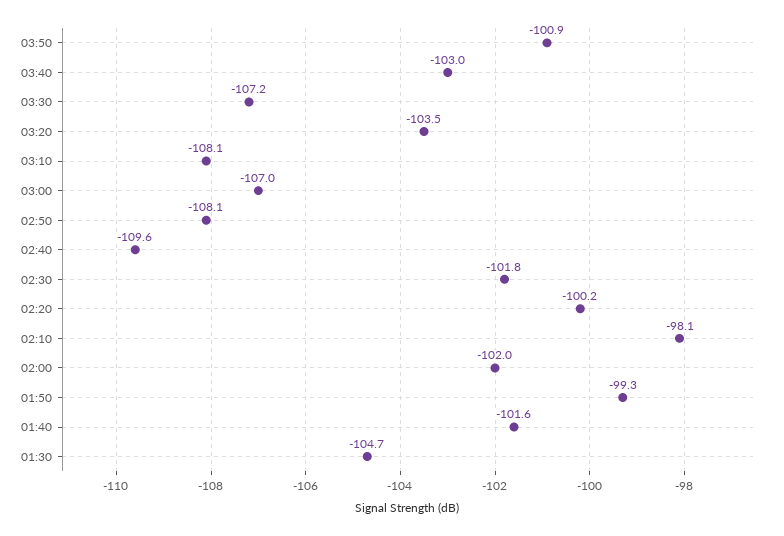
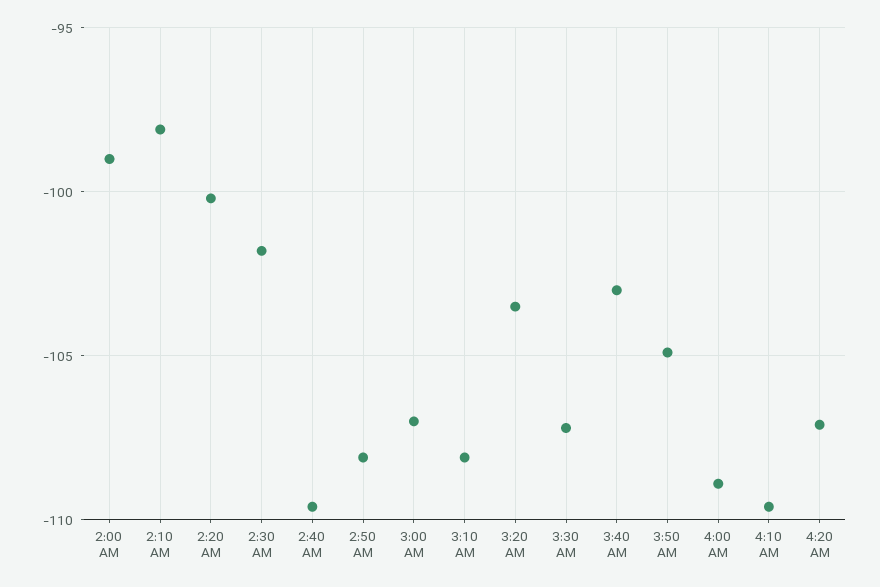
03:50: -100.9 -> -105
02:00: -102 -> -99
01:50: -99.3 -> none
01:40: -101.6 -> none
01:30: -104.7 -> none
4:00 AM: none -> -109
4:10 AM: none -> -109.5
4:20 AM: none -> -107

